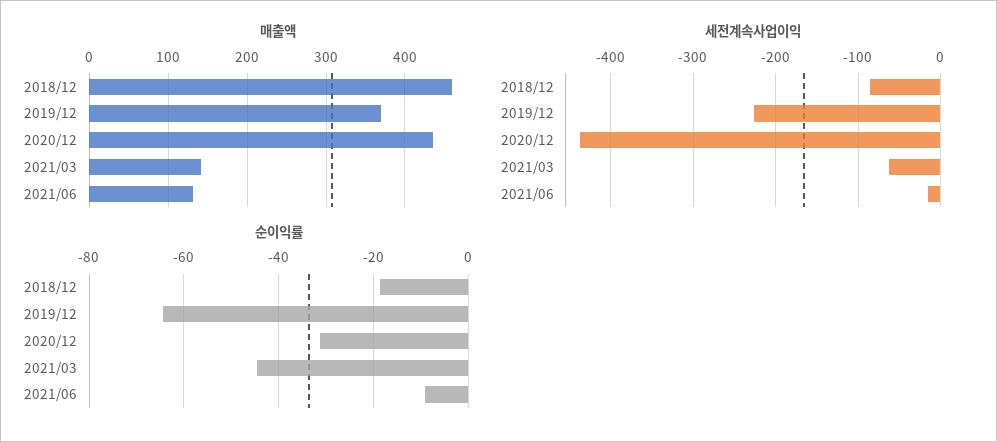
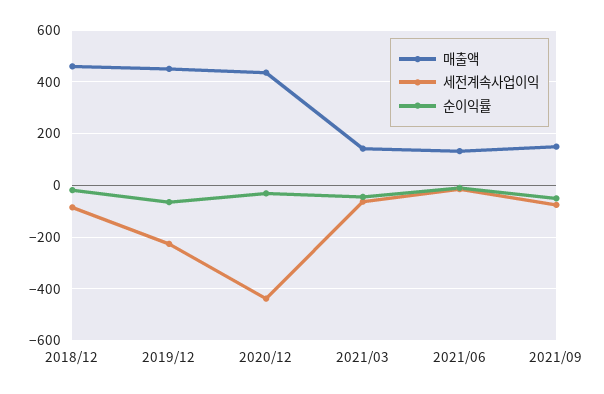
매출액, 2019/12: 370 -> 450
매출액, 2021/09: none -> 150
세전계속사업이익, 2021/09: none -> -75
순이익률, 2021/09: none -> -50

